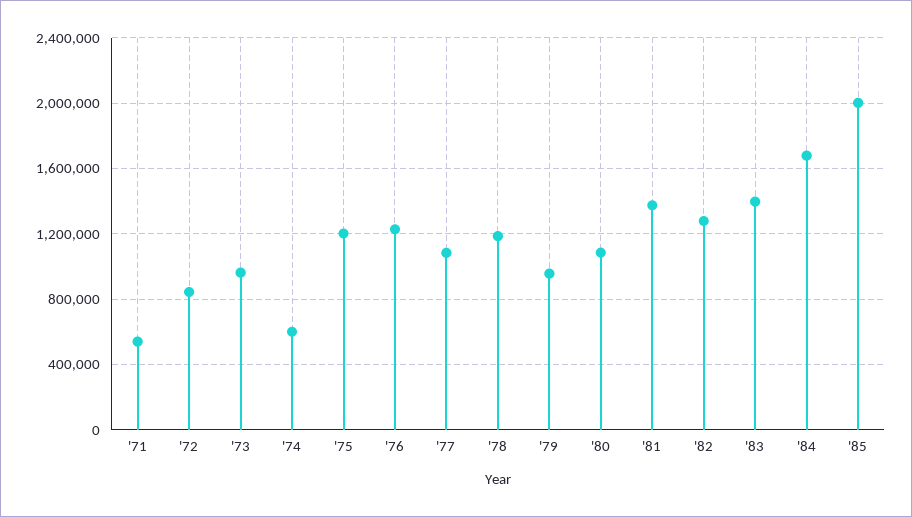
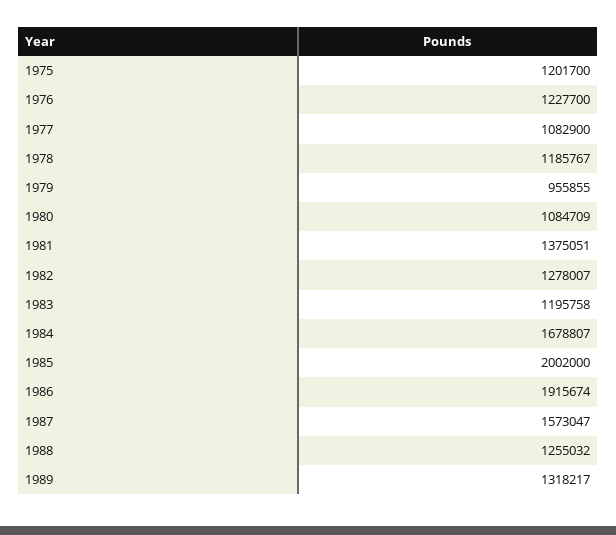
'71: 550000 -> none
'72: 850000 -> none
'73: 950000 -> none
'74: 600000 -> none
'83: 1400000 -> 1195758
1986: none -> 1915674
1987: none -> 1573047
1988: none -> 1255032
1989: none -> 1318217

